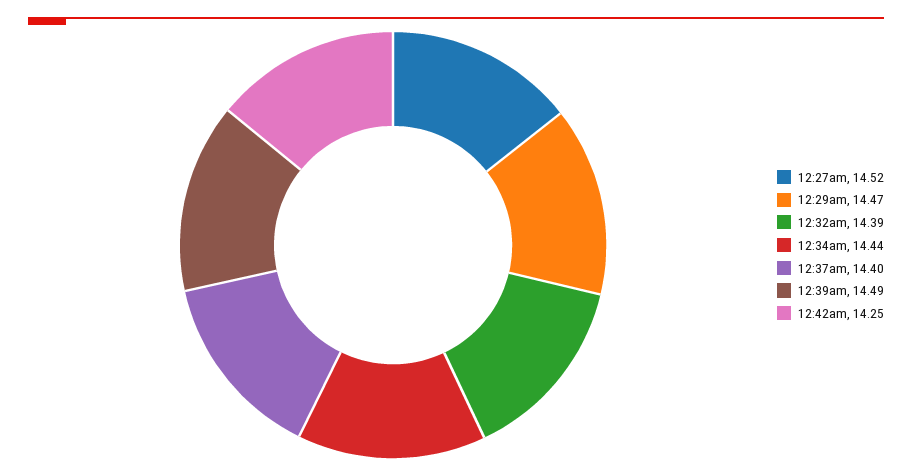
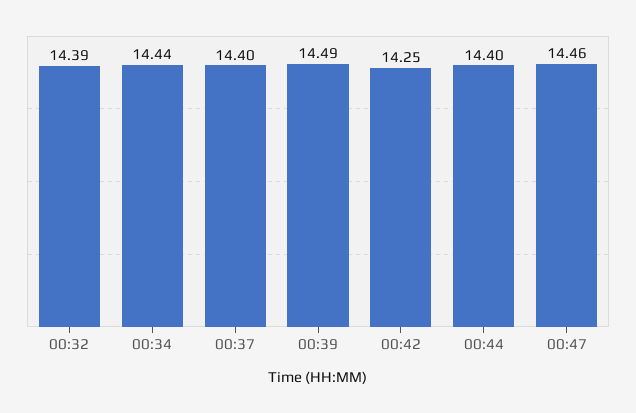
12:27am: 14.52 -> none
12:29am: 14.47 -> none
00:44: none -> 14.4
00:47: none -> 14.46

